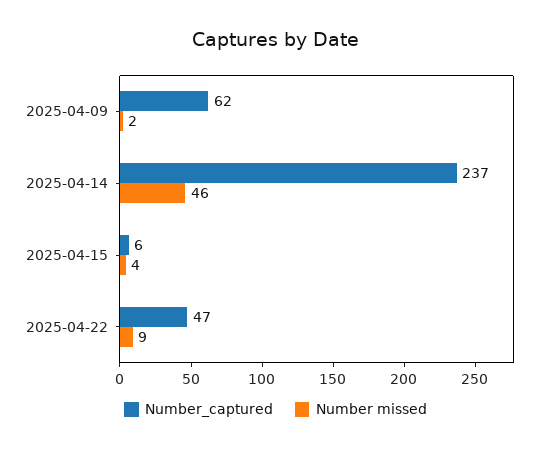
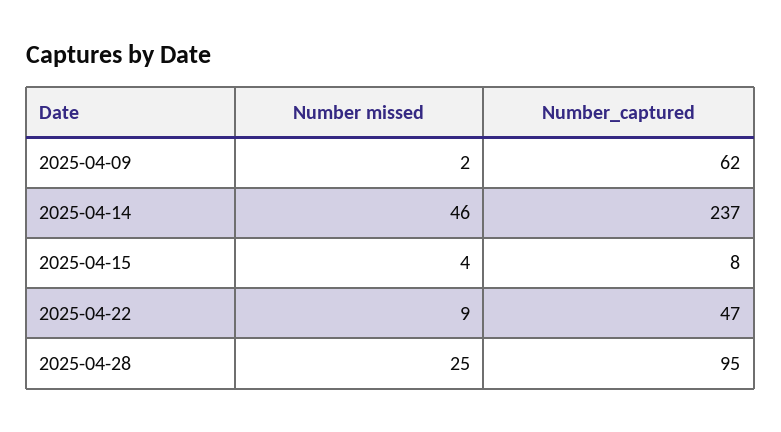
Number_captured, 2025-04-15: 6 -> 8
Number missed, 2025-04-28: none -> 25
Number_captured, 2025-04-28: none -> 95

